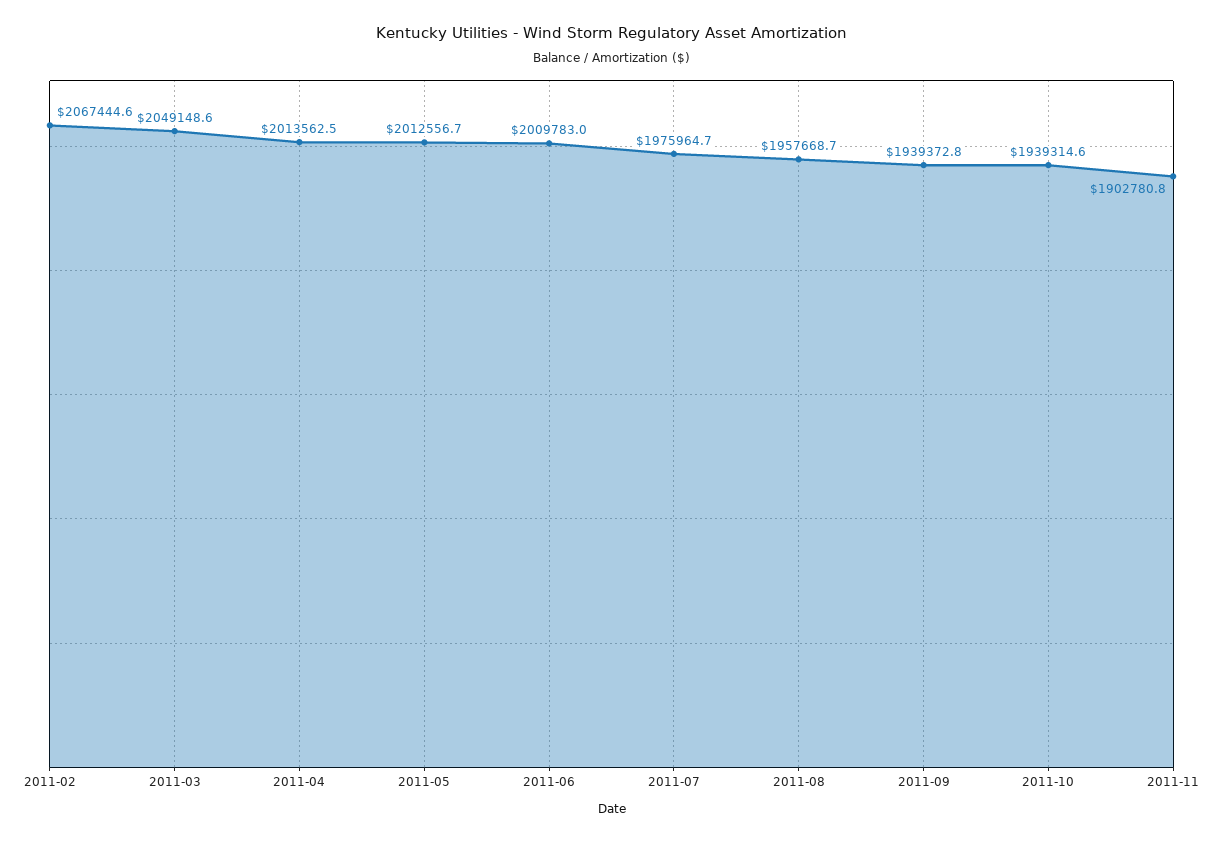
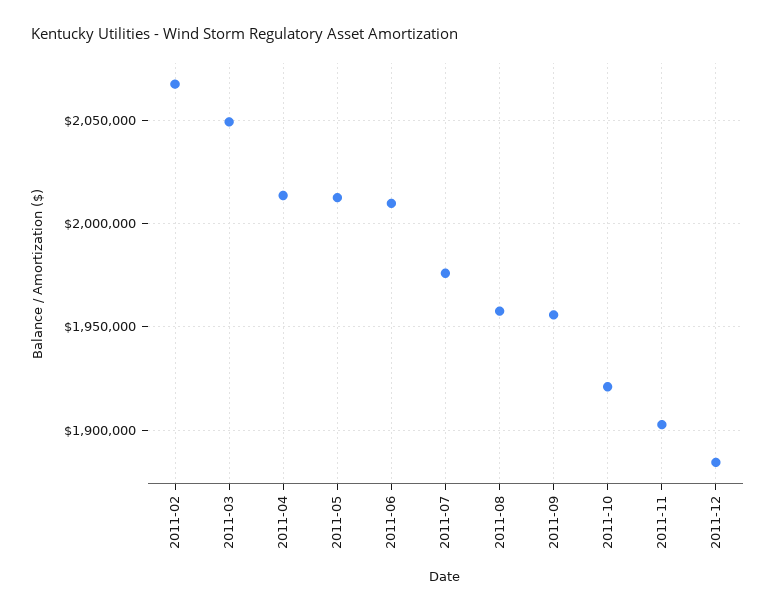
2011-09: 1939372.8 -> 1955000
2011-10: 1939314.6 -> 1920000
2011-12: none -> 1885000

